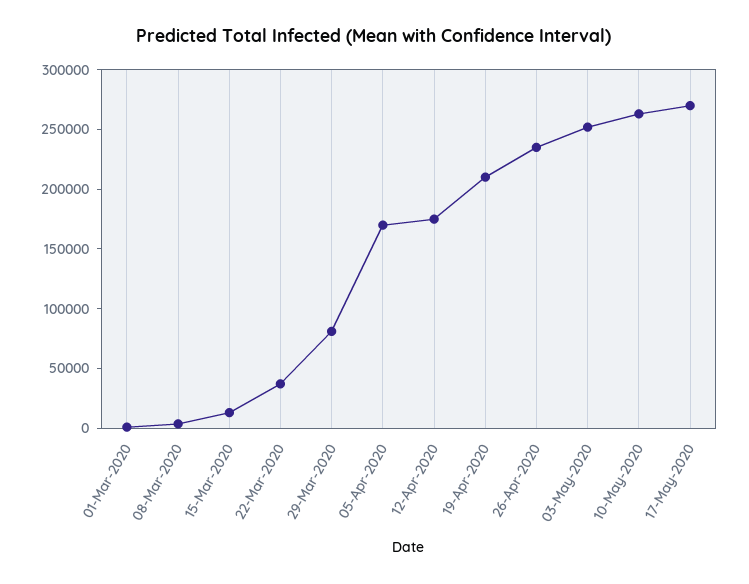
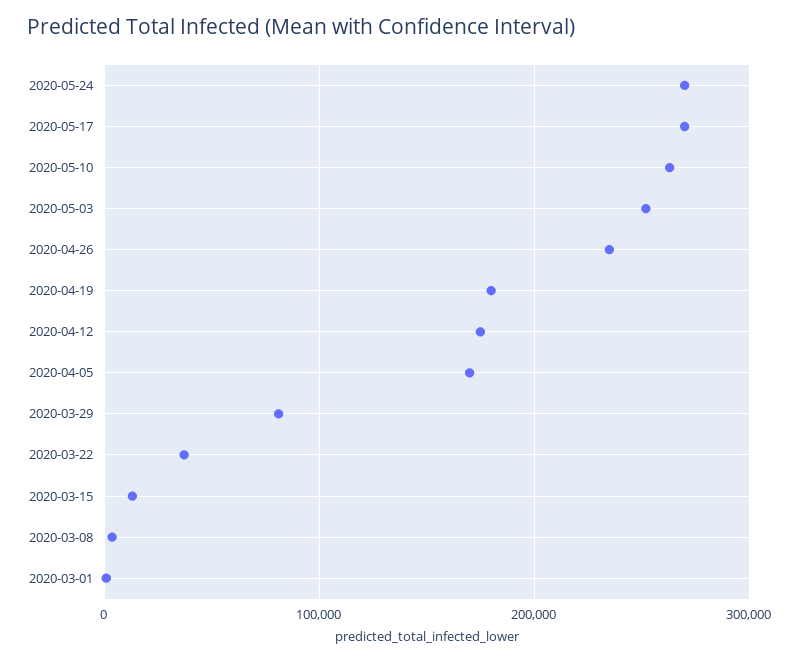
19-Apr-2020: 210000 -> 180000
2020-05-24: none -> 270000

